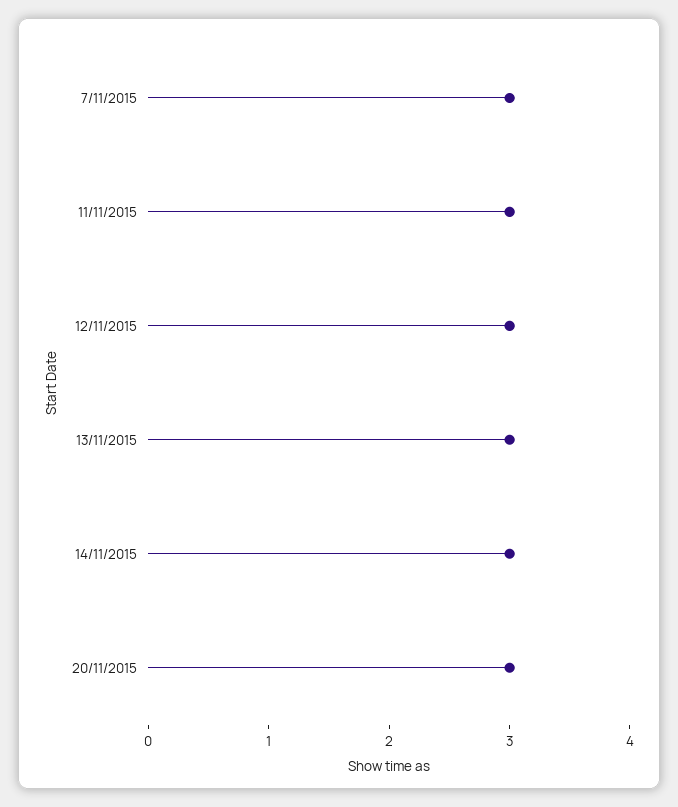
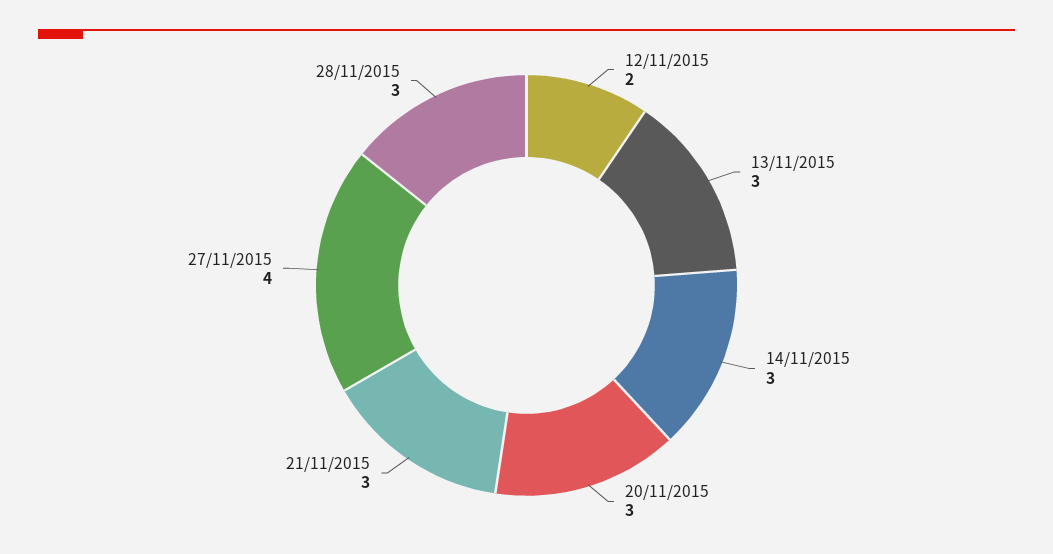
7/11/2015: 3 -> none
11/11/2015: 3 -> none
12/11/2015: 3 -> 2
21/11/2015: none -> 3
27/11/2015: none -> 4
28/11/2015: none -> 3

